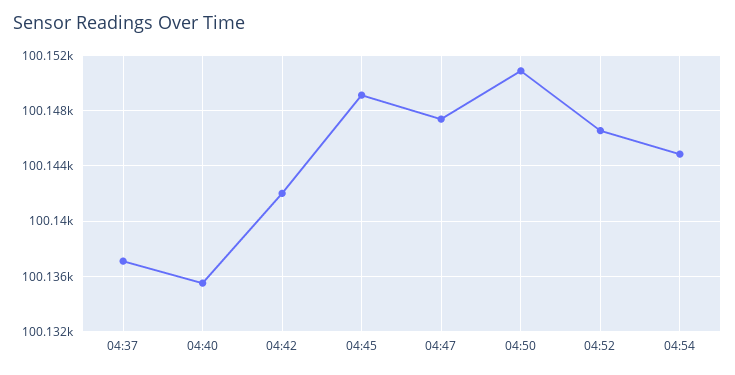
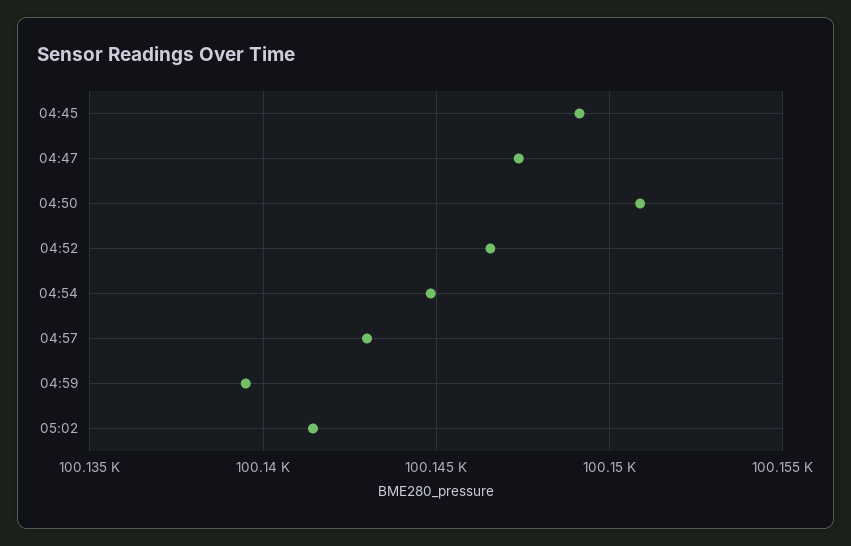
04:37: 100137 -> none
04:40: 100135.5 -> none
04:42: 100142 -> none
04:57: none -> 100143
04:59: none -> 100139.5
05:02: none -> 100141.5

